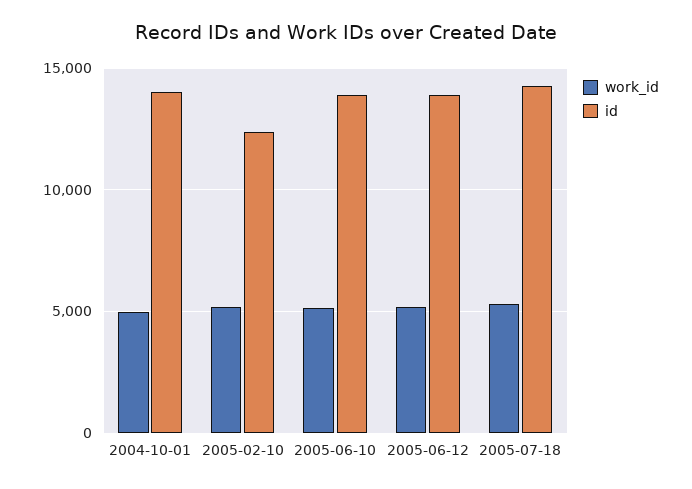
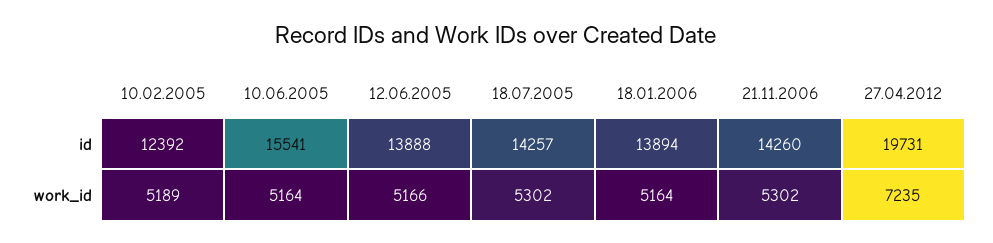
work_id, 2004-10-01: 5000 -> none
id, 2004-10-01: 14000 -> none
id, 2005-06-10: 14000 -> 15541
id, 18.01.2006: none -> 13894
id, 21.11.2006: none -> 14260
id, 27.04.2012: none -> 19731
work_id, 18.01.2006: none -> 5164
work_id, 21.11.2006: none -> 5302
work_id, 27.04.2012: none -> 7235

